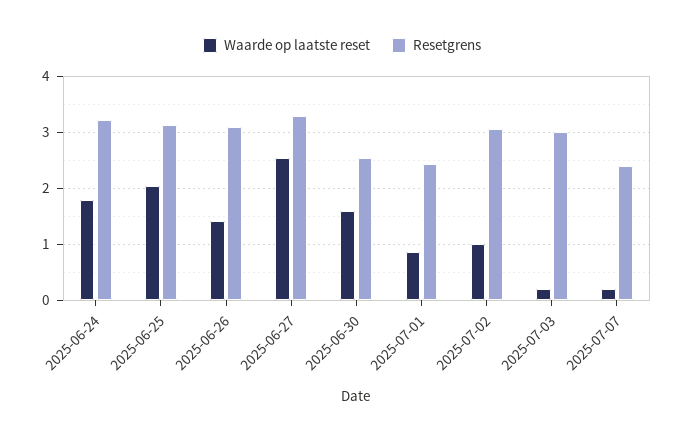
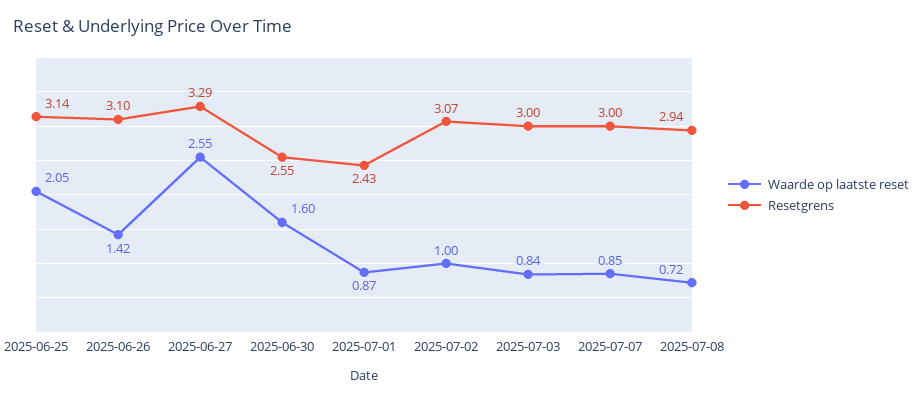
Waarde op laatste reset, 2025-06-24: 1.8 -> none
Resetgrens, 2025-06-24: 3.2 -> none
Waarde op laatste reset, 2025-07-03: 0.2 -> 0.84
Waarde op laatste reset, 2025-07-07: 0.2 -> 0.85
Resetgrens, 2025-07-07: 2.4 -> 3
Waarde op laatste reset, 2025-07-08: none -> 0.72
Resetgrens, 2025-07-08: none -> 2.94

